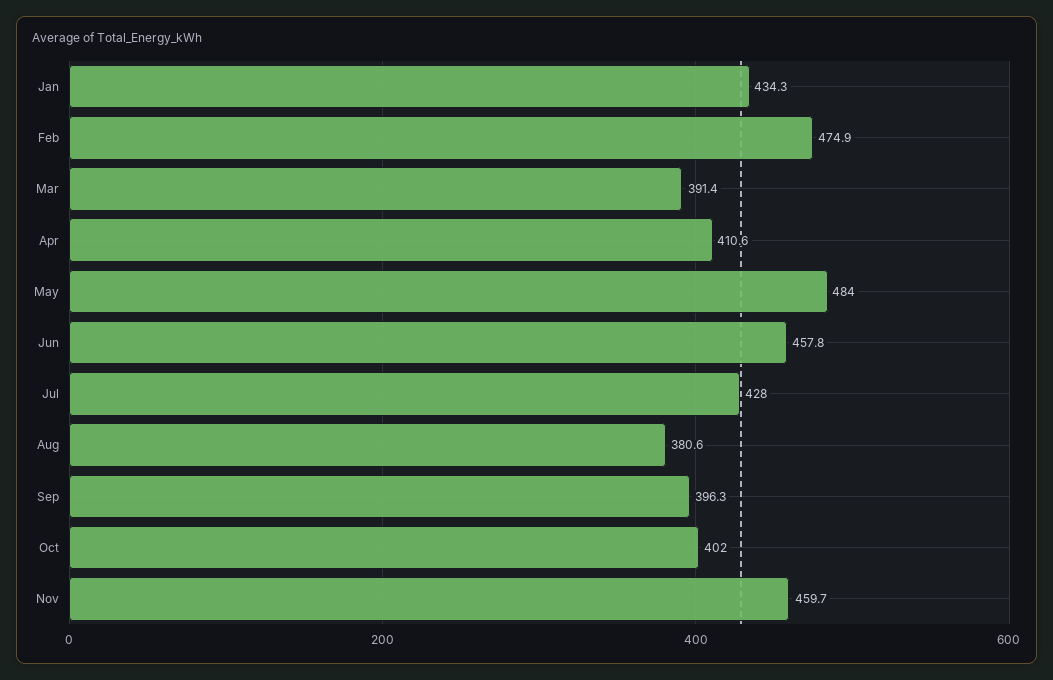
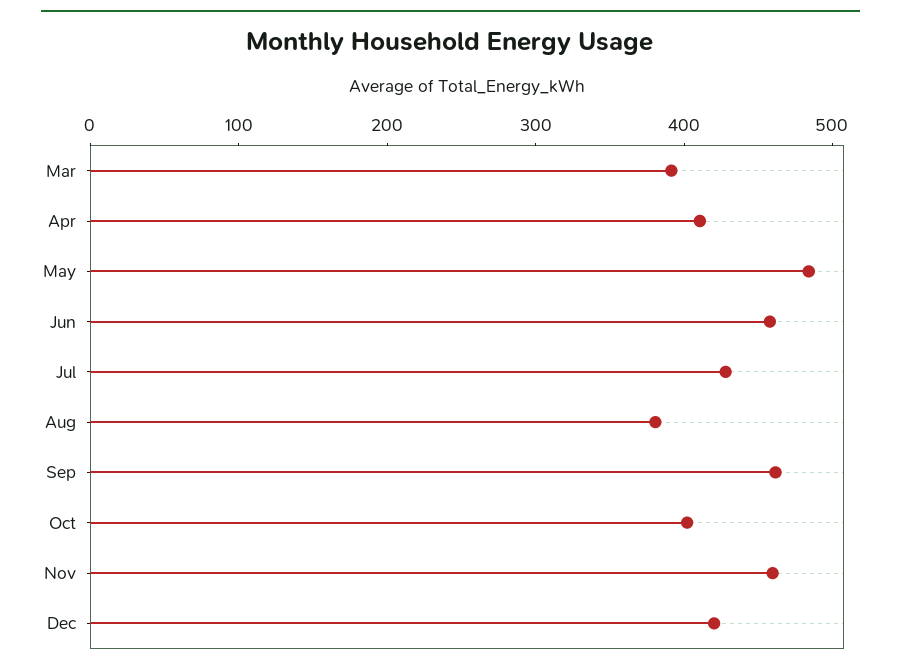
Jan: 434.3 -> none
Feb: 474.9 -> none
Sep: 396.3 -> 460
Dec: none -> 420

